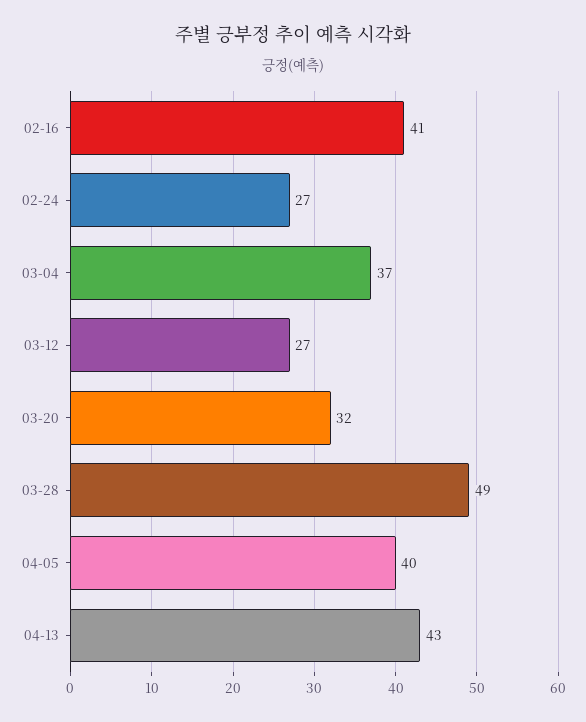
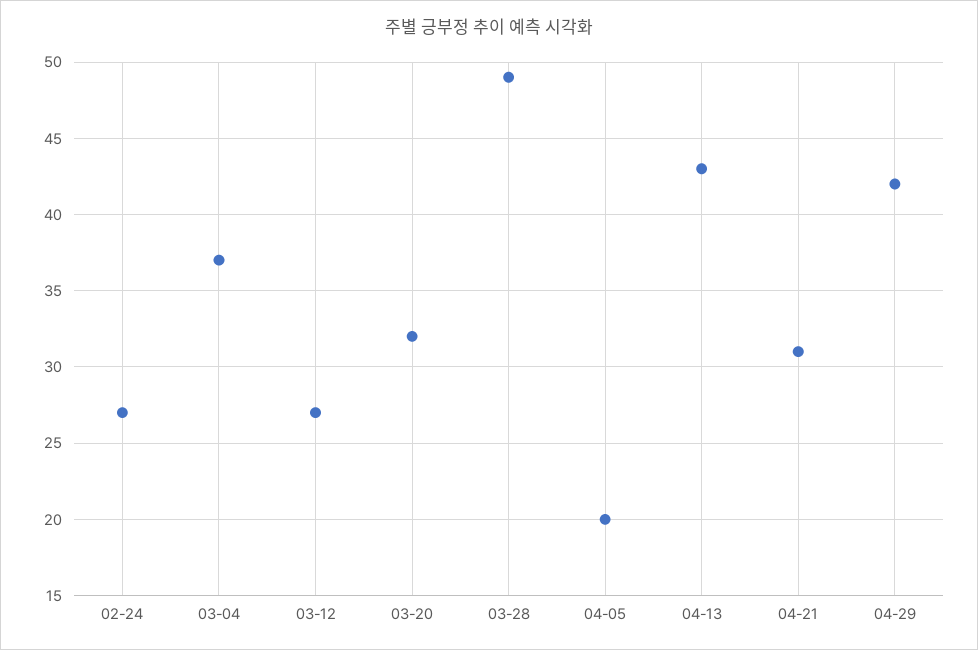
02-16: 41 -> none
04-05: 40 -> 20
04-21: none -> 31
04-29: none -> 42

